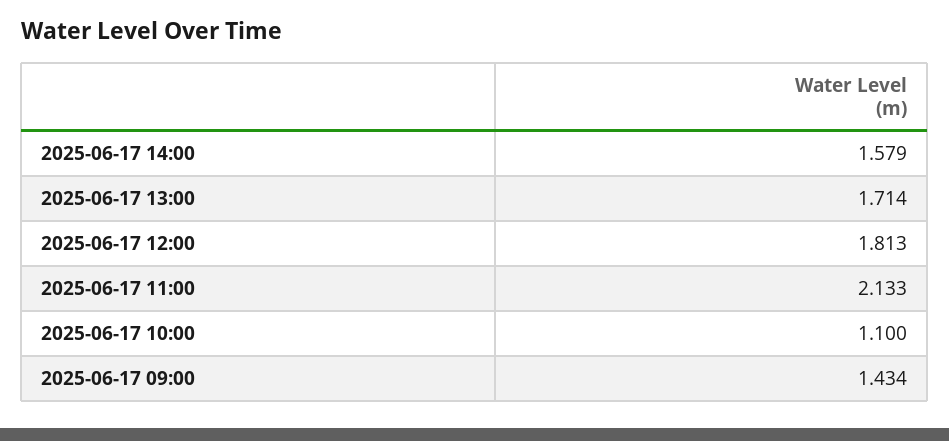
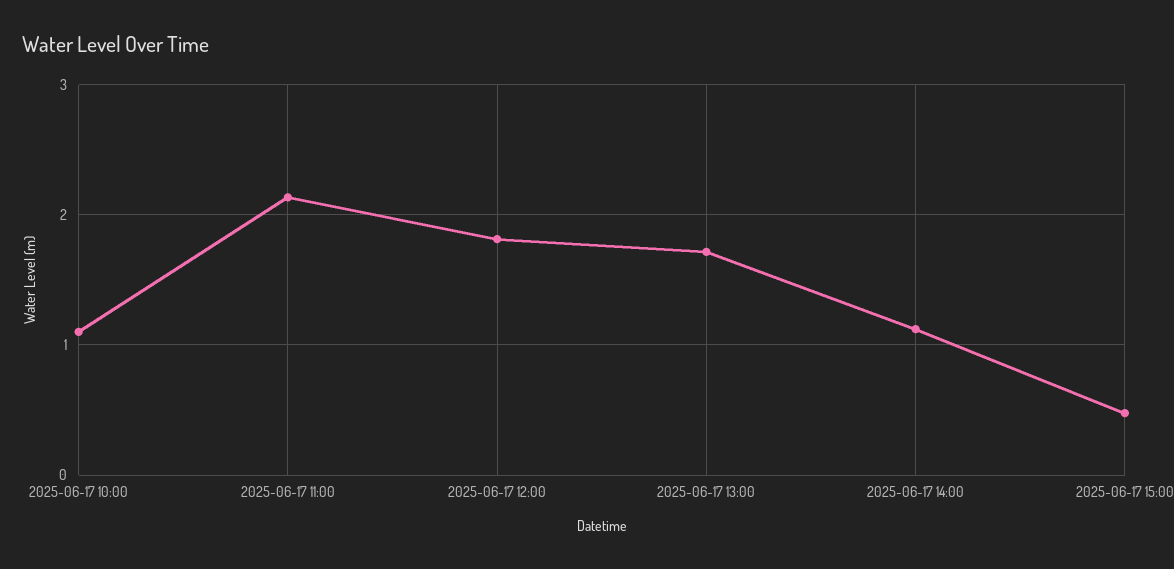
2025-06-17 14:00: 1.579 -> 1.1
2025-06-17 09:00: 1.434 -> none
2025-06-17 15:00: none -> 0.5

